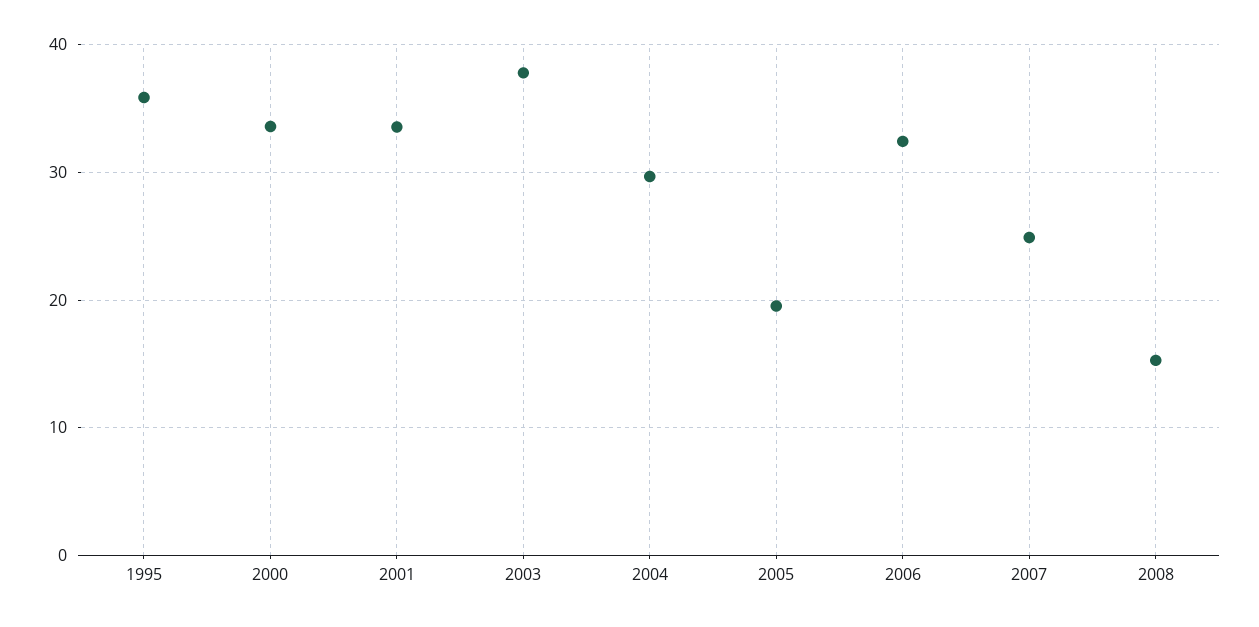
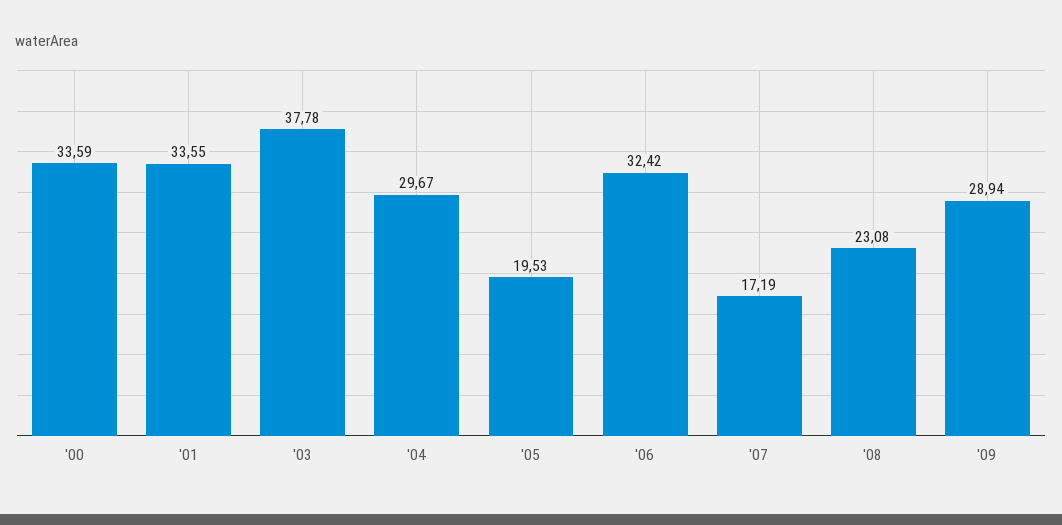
1995: 36 -> none
2007: 25 -> 17.19
2008: 15 -> 23.08
'09: none -> 28.94

